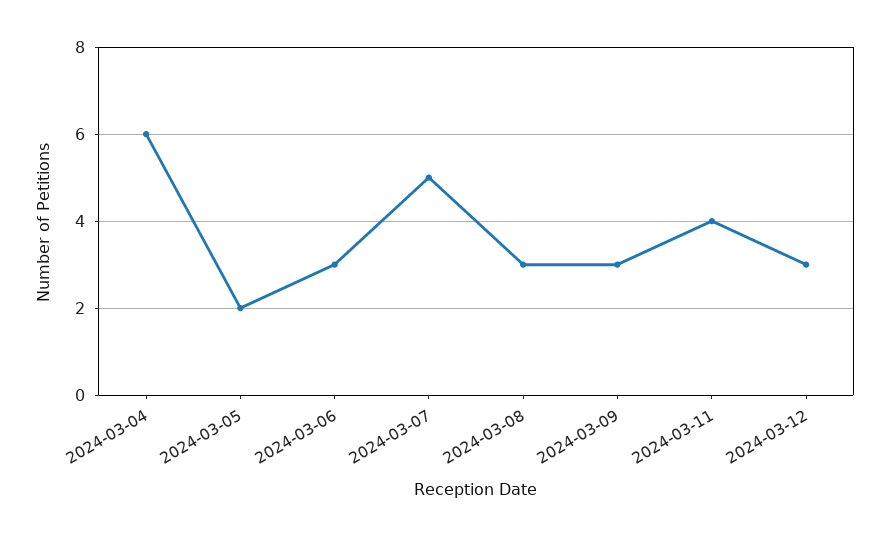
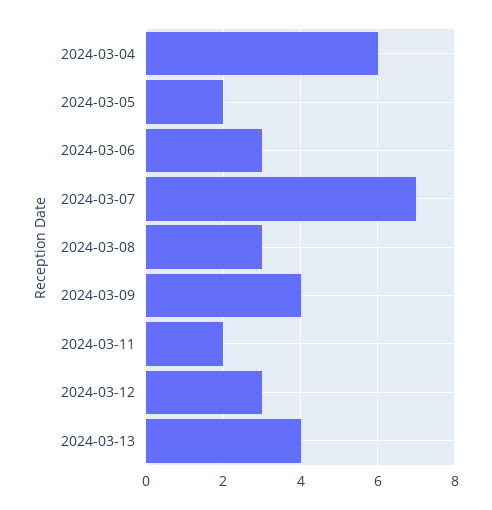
2024-03-07: 5 -> 7
2024-03-09: 3 -> 4
2024-03-11: 4 -> 2
2024-03-13: none -> 4

